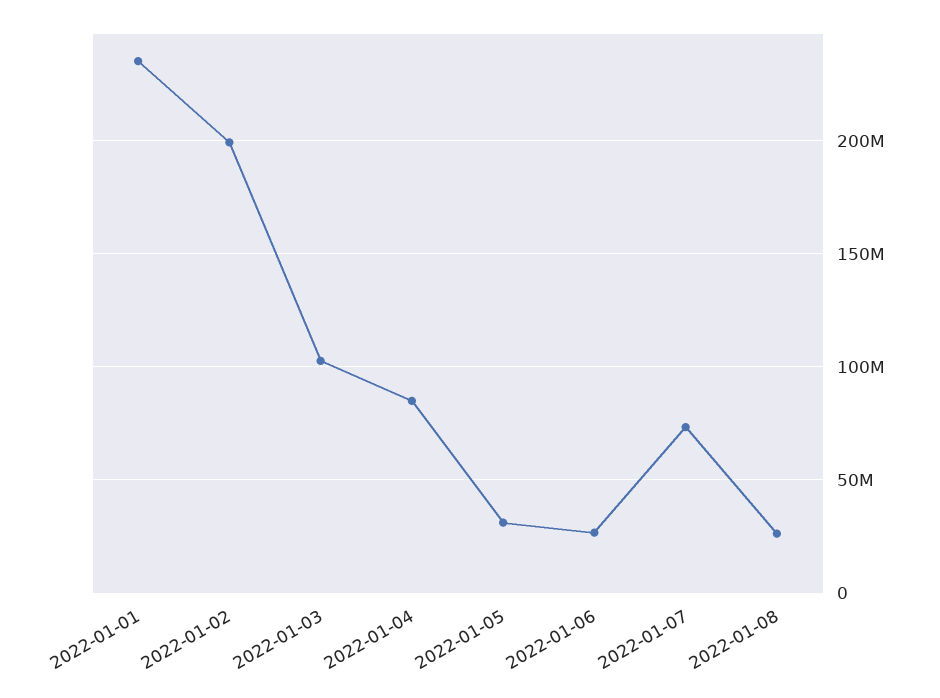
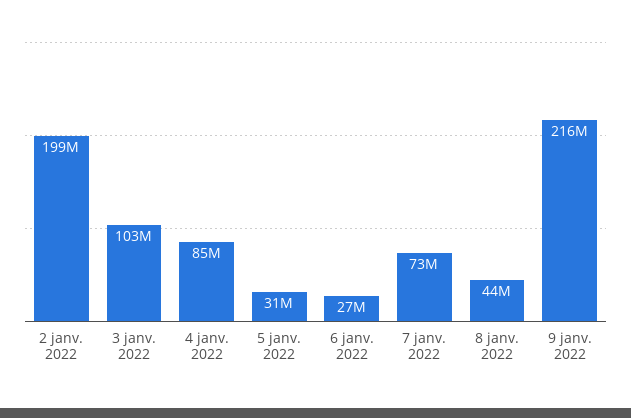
2022-01-01: 235000000 -> none
2022-01-08: 25000000 -> 44000000
9 janv. 2022: none -> 216000000

